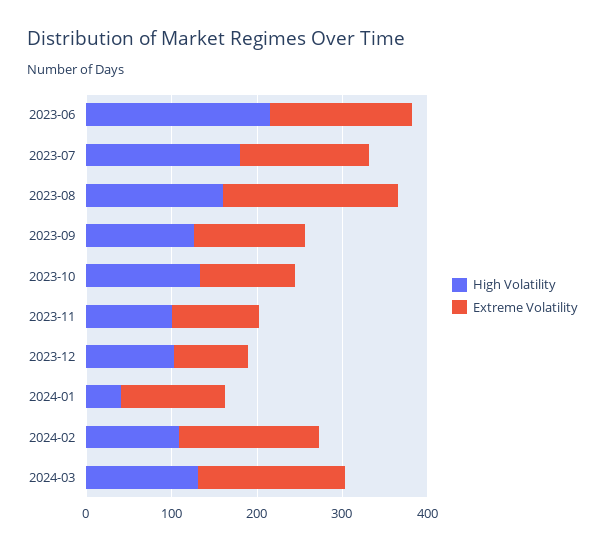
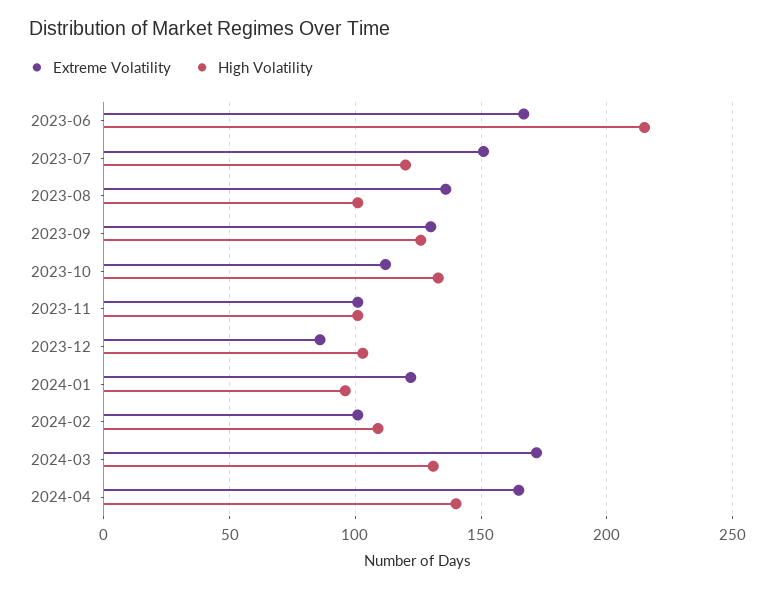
High Volatility, 2023-07: 180 -> 120
High Volatility, 2023-08: 160 -> 100
Extreme Volatility, 2023-08: 200 -> 135
High Volatility, 2024-01: 40 -> 95
Extreme Volatility, 2024-02: 160 -> 100
Extreme Volatility, 2024-04: none -> 165
High Volatility, 2024-04: none -> 140

